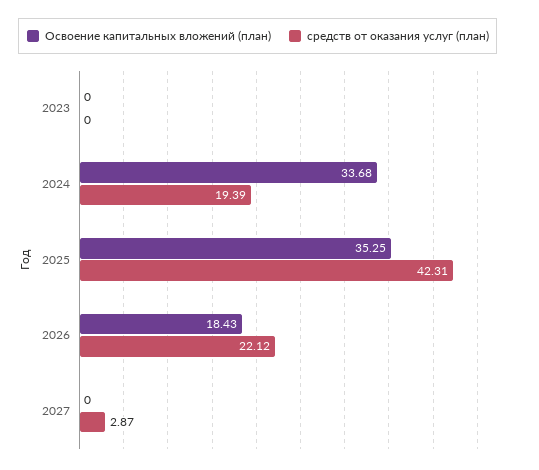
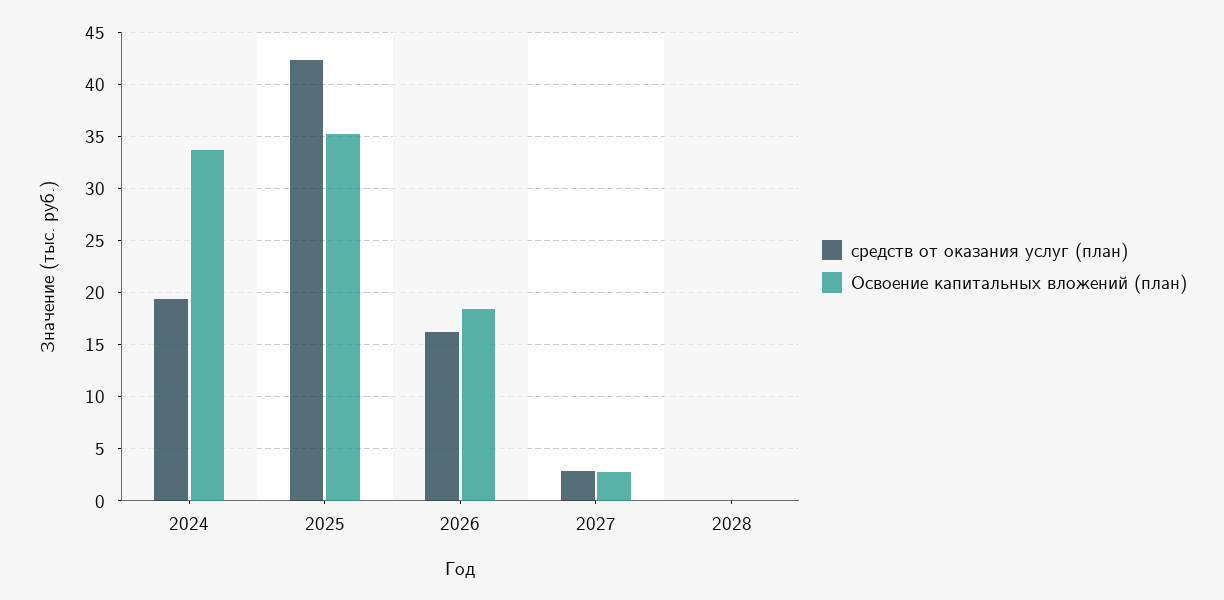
Освоение капитальных вложений (план), 2023: 0 -> none
средств от оказания услуг (план), 2023: 0 -> none
средств от оказания услуг (план), 2026: 22.12 -> 16
Освоение капитальных вложений (план), 2027: 0 -> 3
средств от оказания услуг (план), 2028: none -> 0
Освоение капитальных вложений (план), 2028: none -> 0

